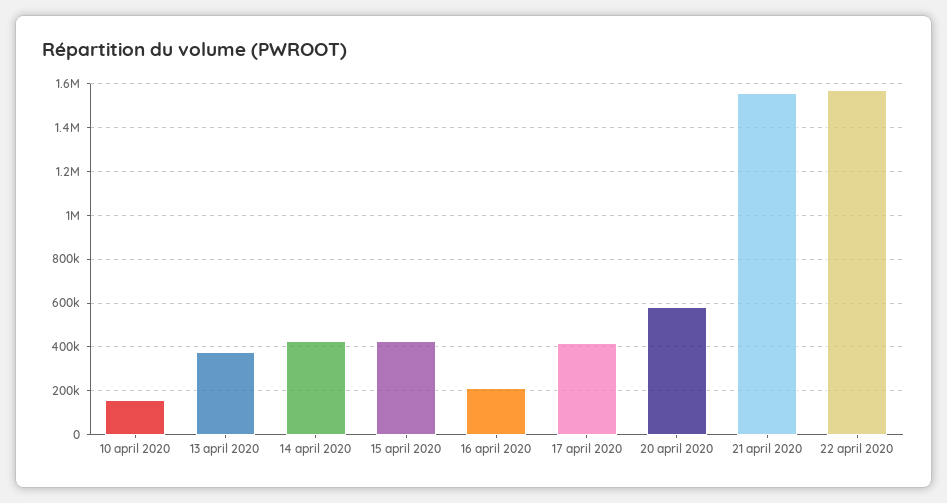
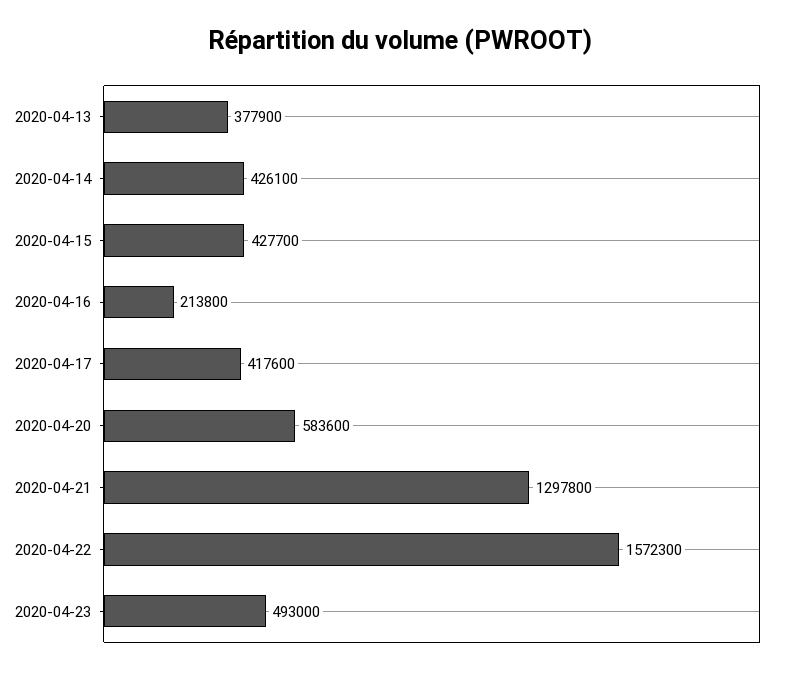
10 april 2020: 150000 -> none
21 april 2020: 1550000 -> 1297800
2020-04-23: none -> 493000

